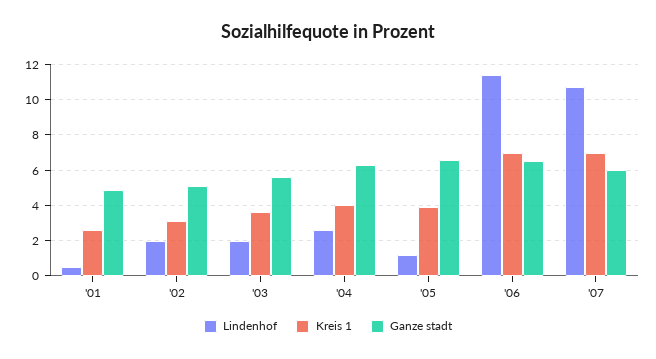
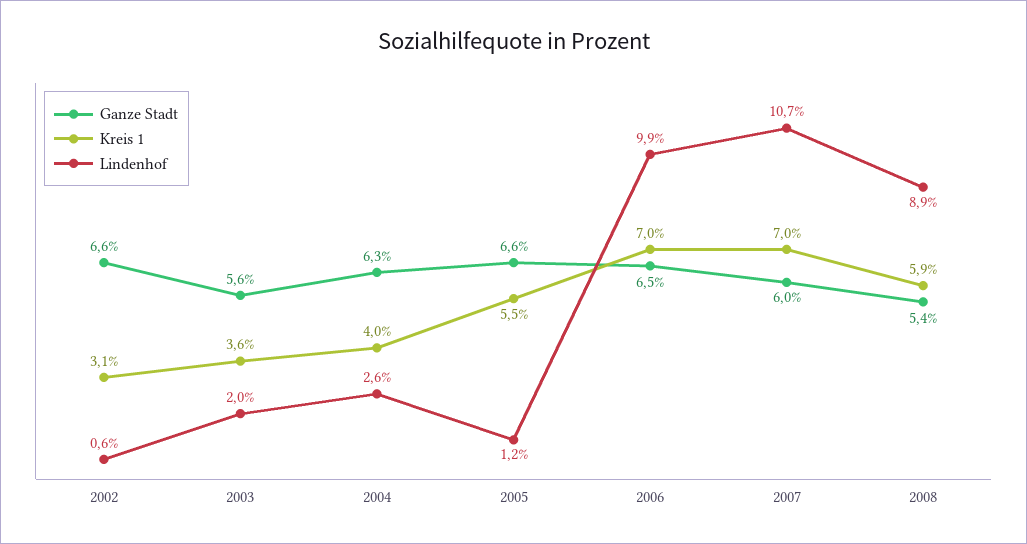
Lindenhof, '01: 0.5 -> none
Kreis 1, '01: 2.5 -> none
Ganze stadt, '01: 5 -> none
Lindenhof, '02: 2 -> 0.6
Ganze stadt, '02: 5 -> 6.6
Kreis 1, '05: 4 -> 5.5
Lindenhof, '06: 11.5 -> 9.9
Ganze stadt, 2008: none -> 5.4
Kreis 1, 2008: none -> 5.9
Lindenhof, 2008: none -> 8.9

